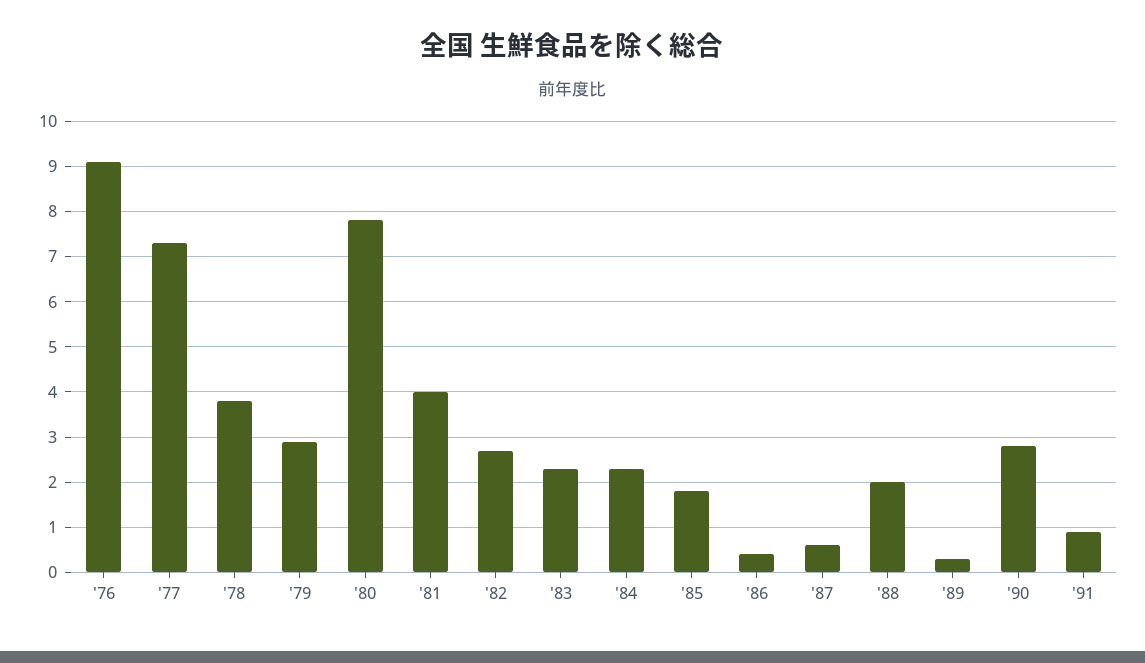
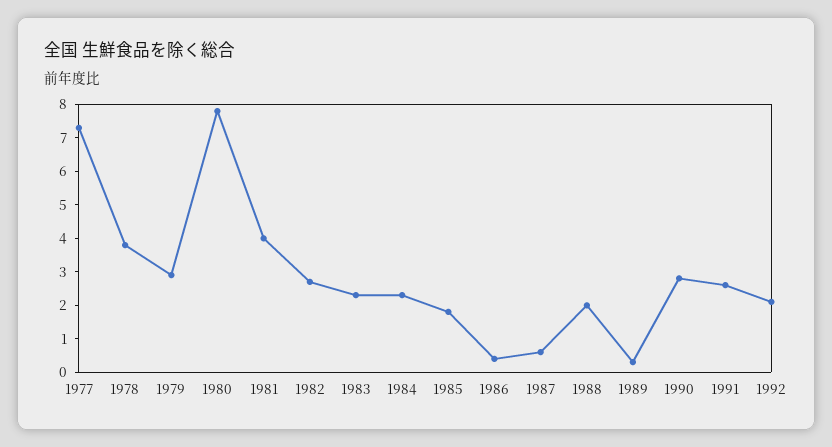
'76: 9 -> none
'91: 1 -> 2.5
1992: none -> 2

